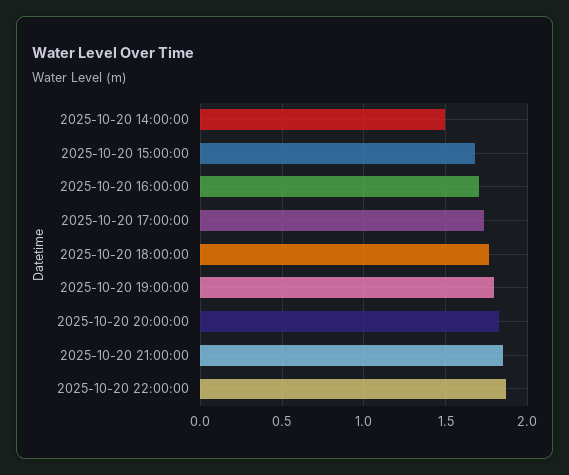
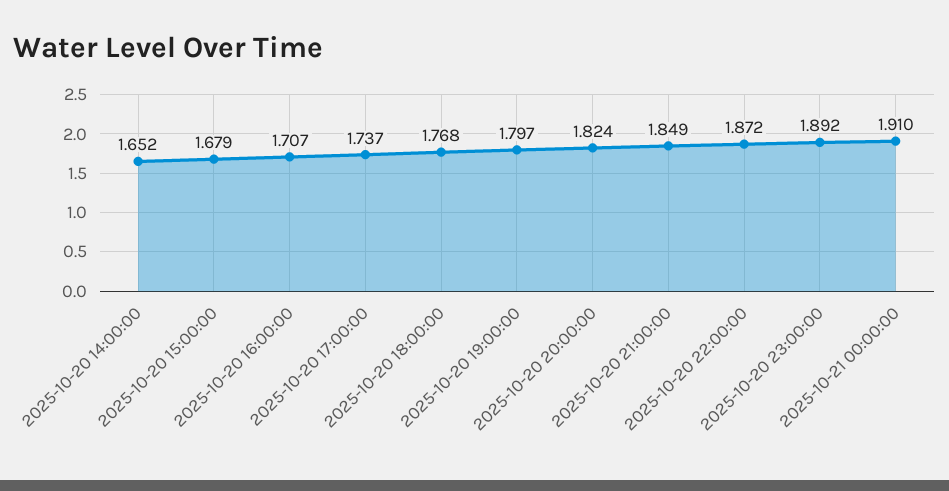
2025-10-20 14:00:00: 1.5 -> 1.652
2025-10-20 23:00:00: none -> 1.892
2025-10-21 00:00:00: none -> 1.91

